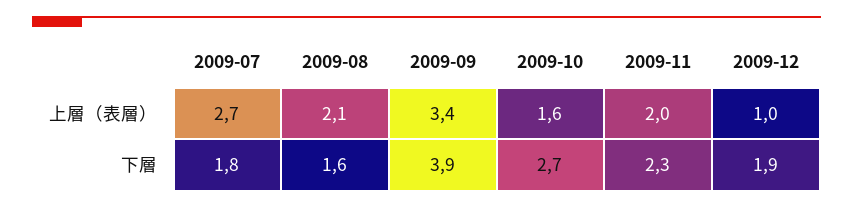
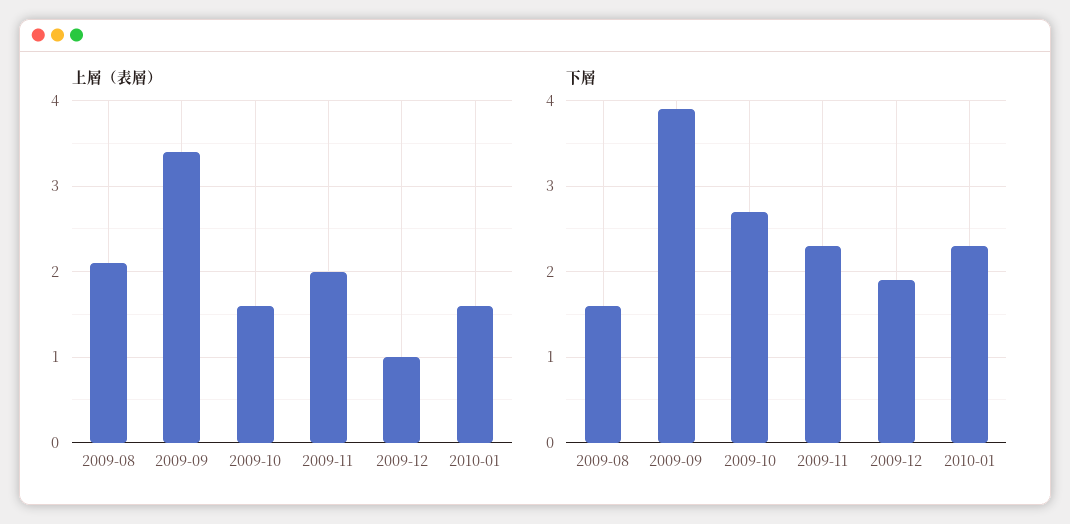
上層（表層）, 2009-07: 2.7 -> none
下層, 2009-07: 1.8 -> none
上層（表層）, 2010-01: none -> 1.6
下層, 2010-01: none -> 2.3

